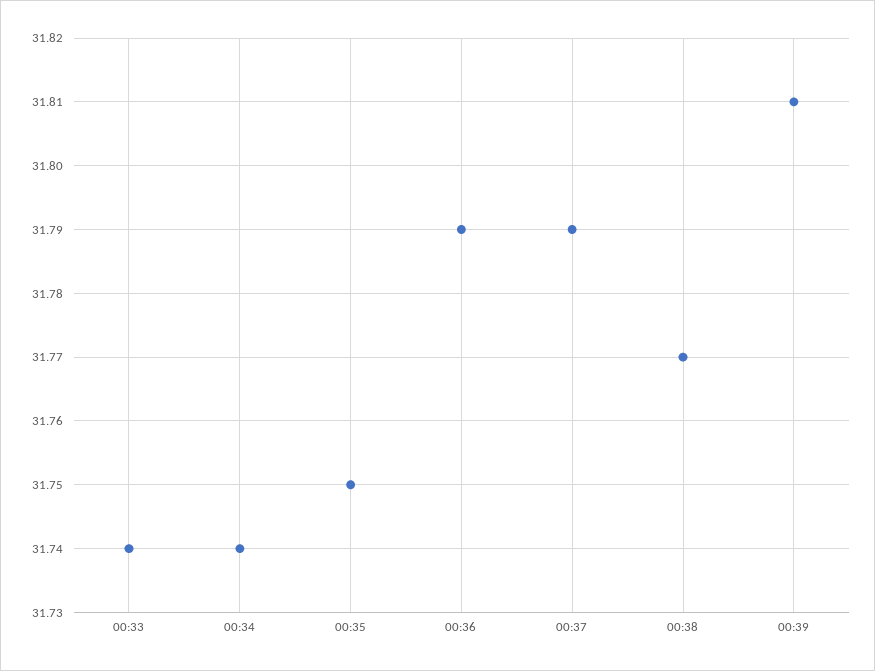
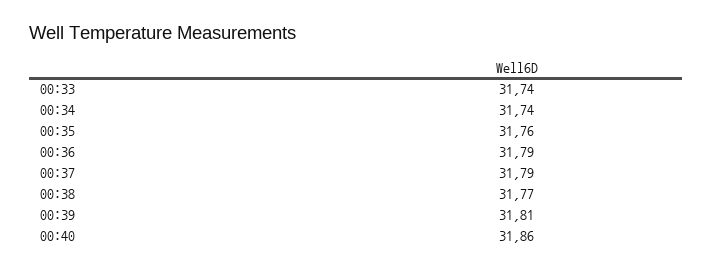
00:35: 31.75 -> 31.76
00:40: none -> 31.86

